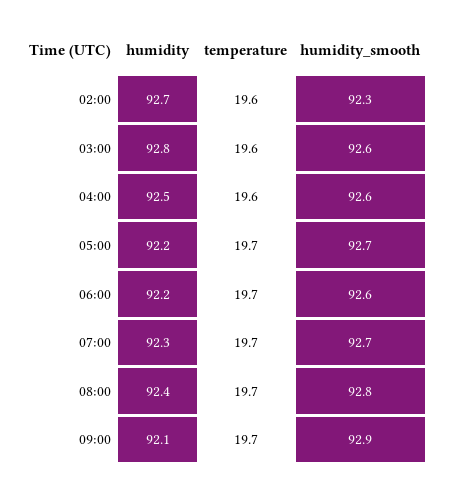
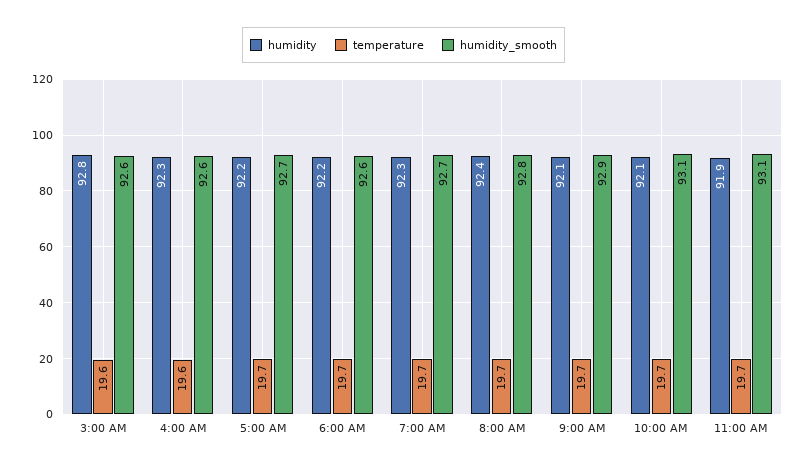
humidity, 02:00: 92.7 -> none
temperature, 02:00: 19.6 -> none
humidity_smooth, 02:00: 92.3 -> none
humidity, 04:00: 92.5 -> 92.3
humidity, 10:00 AM: none -> 92.1
temperature, 10:00 AM: none -> 19.7
humidity_smooth, 10:00 AM: none -> 93.1
humidity, 11:00 AM: none -> 91.9
temperature, 11:00 AM: none -> 19.7
humidity_smooth, 11:00 AM: none -> 93.1

